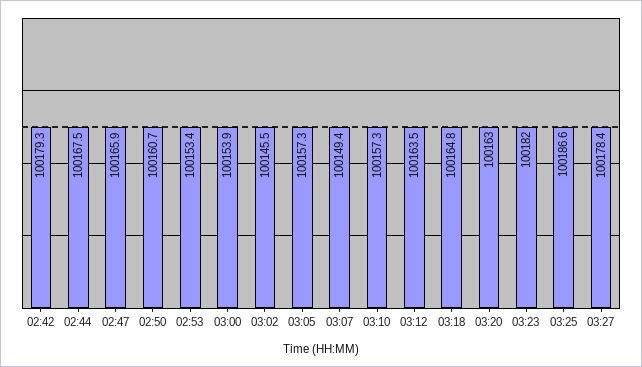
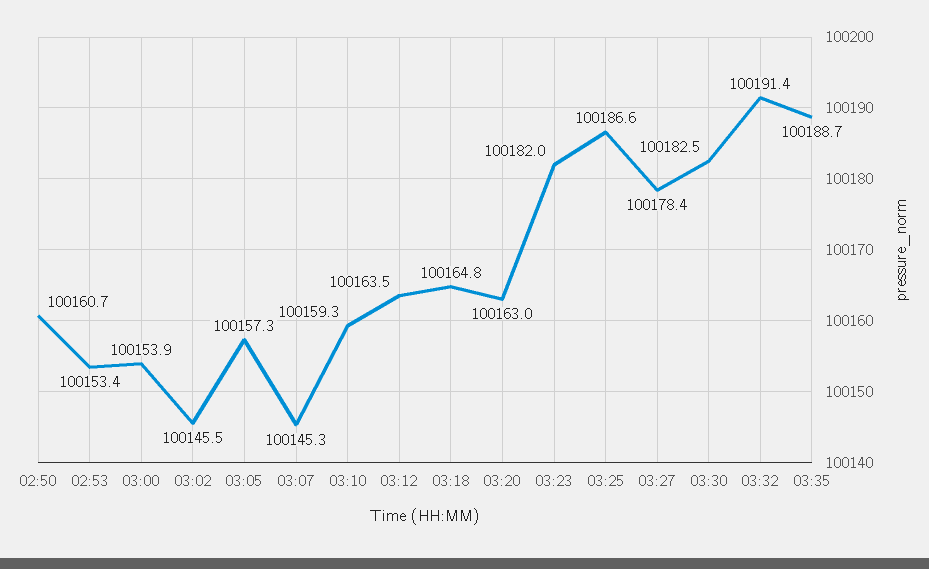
02:42: 100179.3 -> none
02:44: 100167.5 -> none
02:47: 100165.9 -> none
03:07: 100149.4 -> 100145.3
03:10: 100157.3 -> 100159.3
03:30: none -> 100182.5
03:32: none -> 100191.4
03:35: none -> 100188.7

